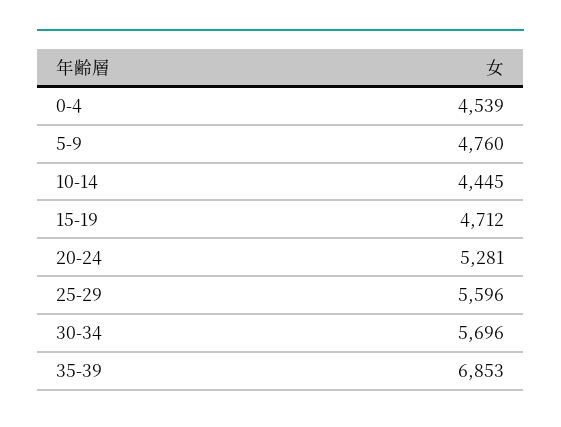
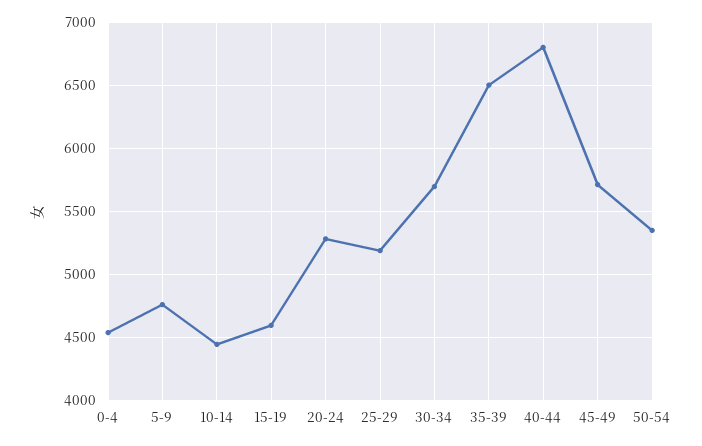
15-19: 4712 -> 4600
25-29: 5596 -> 5200
35-39: 6853 -> 6500
40-44: none -> 6800
45-49: none -> 5700
50-54: none -> 5350

